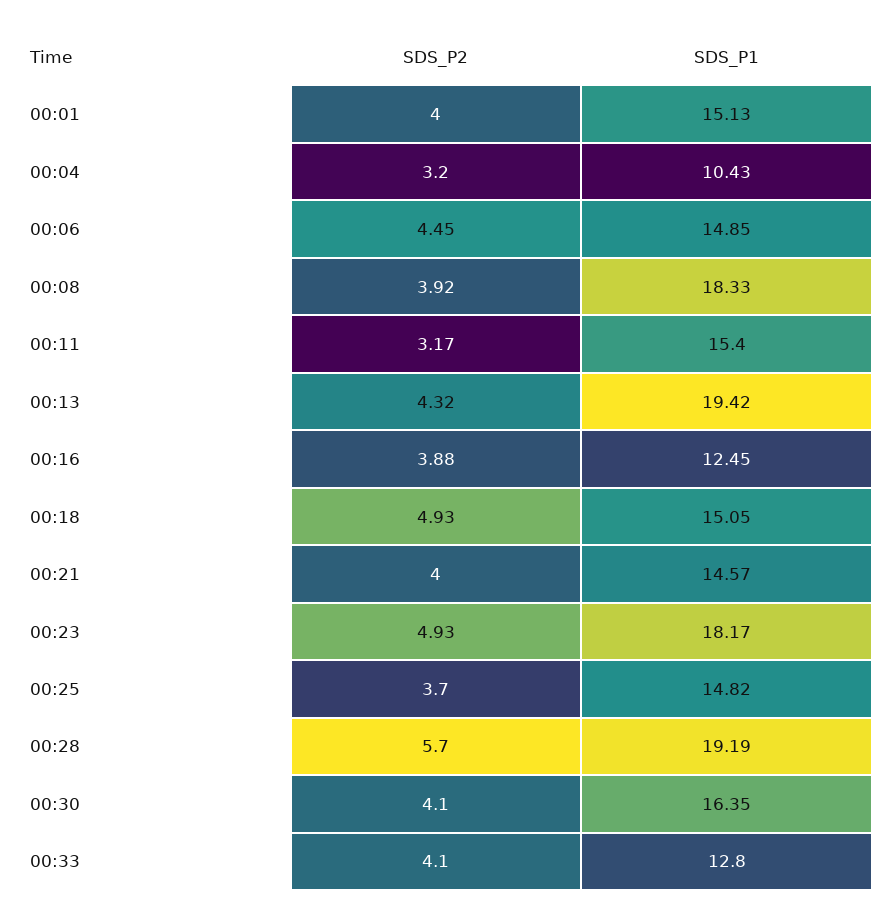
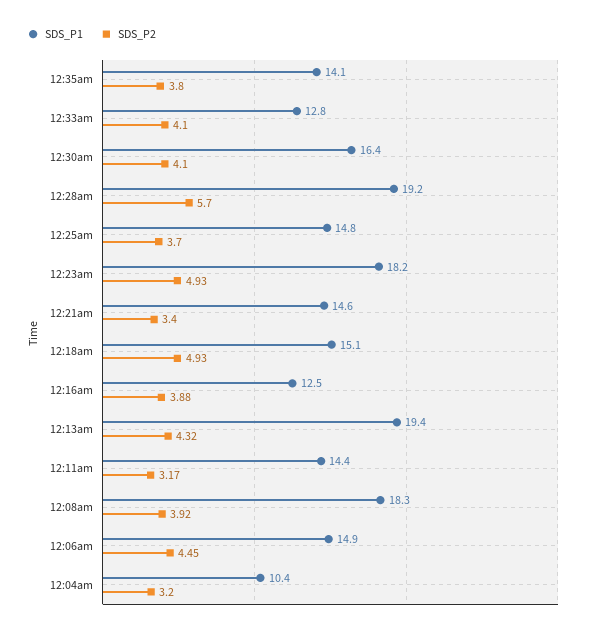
SDS_P2, 00:01: 4 -> none
SDS_P1, 00:01: 15.13 -> none
SDS_P1, 00:11: 15.4 -> 14.4
SDS_P2, 00:21: 4 -> 3.4
SDS_P1, 12:35am: none -> 14.1
SDS_P2, 12:35am: none -> 3.8

